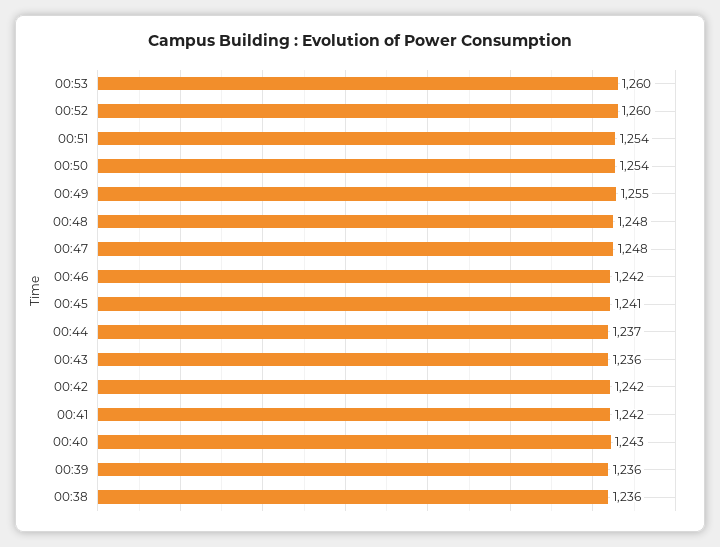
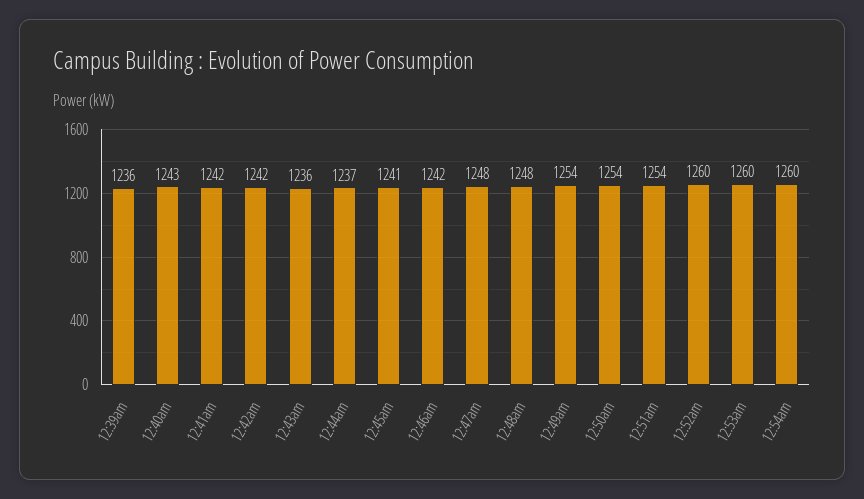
00:49: 1255 -> 1254
00:38: 1236 -> none
12:54am: none -> 1260

